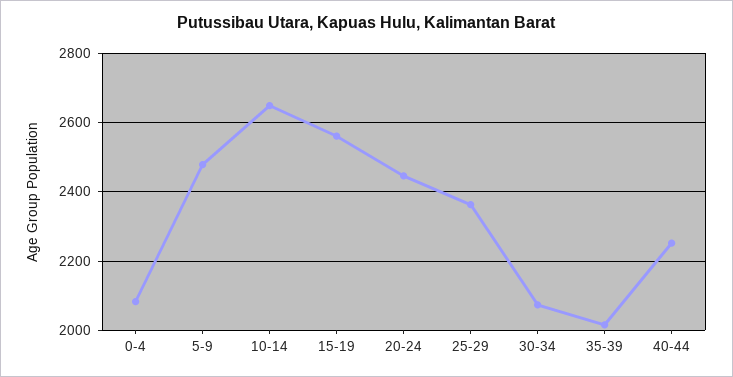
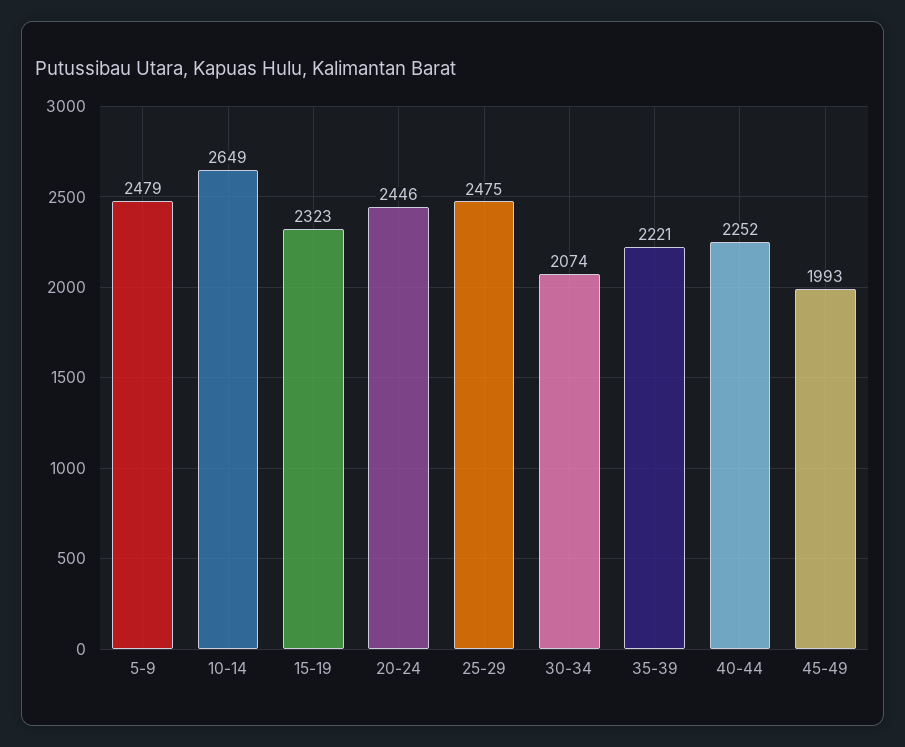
0-4: 2080 -> none
15-19: 2560 -> 2323
25-29: 2360 -> 2475
35-39: 2020 -> 2221
45-49: none -> 1993

